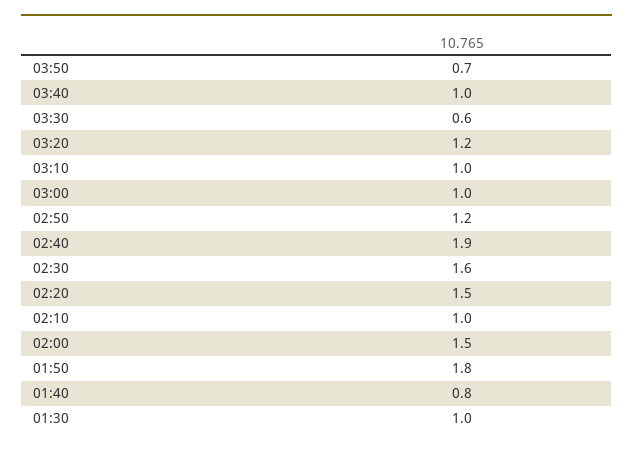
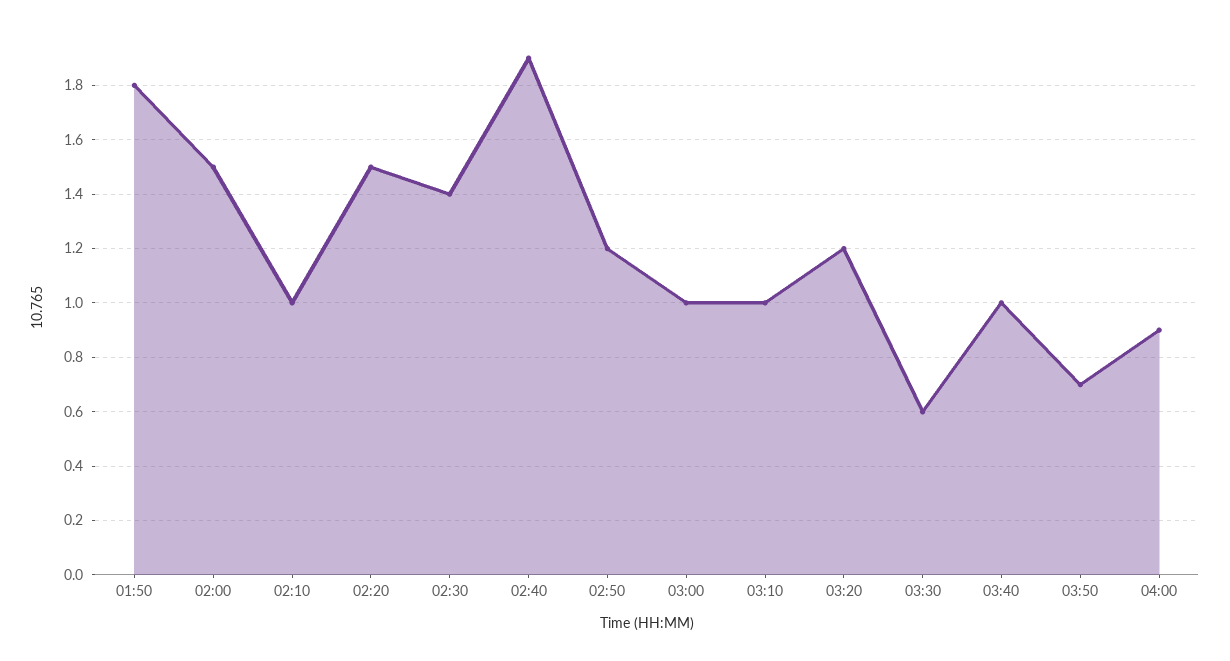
02:30: 1.6 -> 1.4
01:40: 0.8 -> none
01:30: 1 -> none
04:00: none -> 0.9

